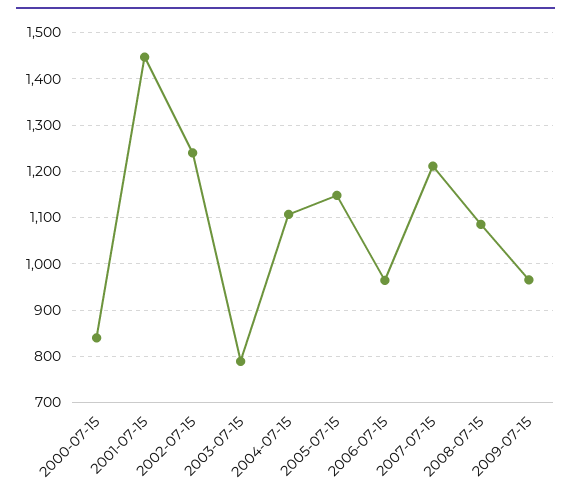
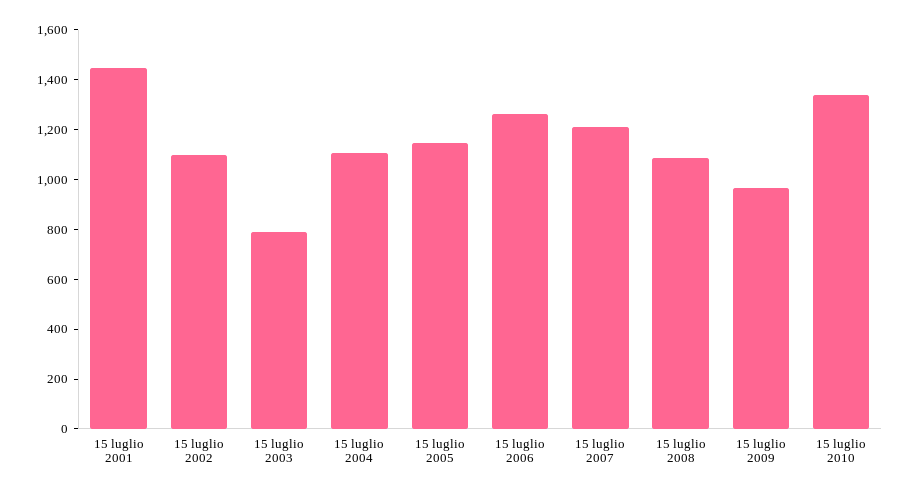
2000-07-15: 840 -> none
2002-07-15: 1240 -> 1100
2006-07-15: 960 -> 1250
15 luglio 2010: none -> 1350

